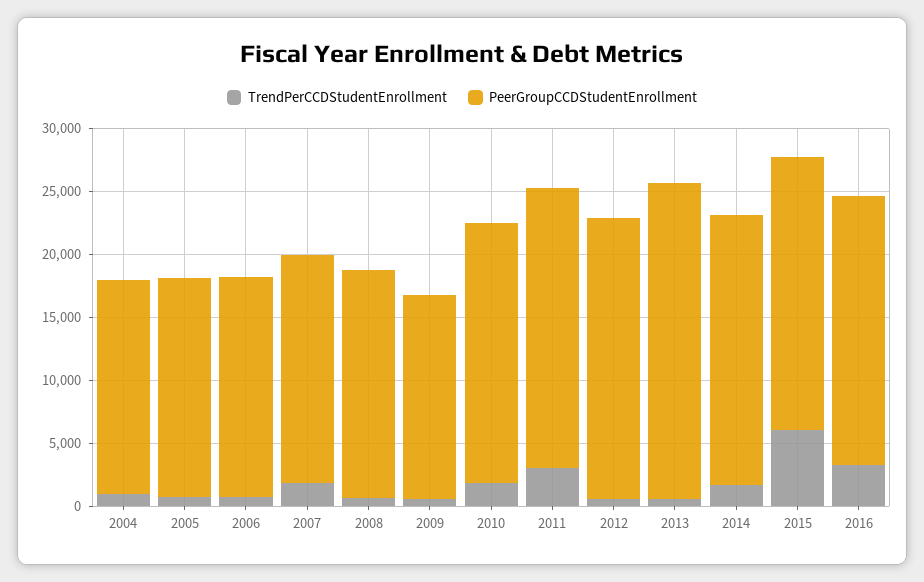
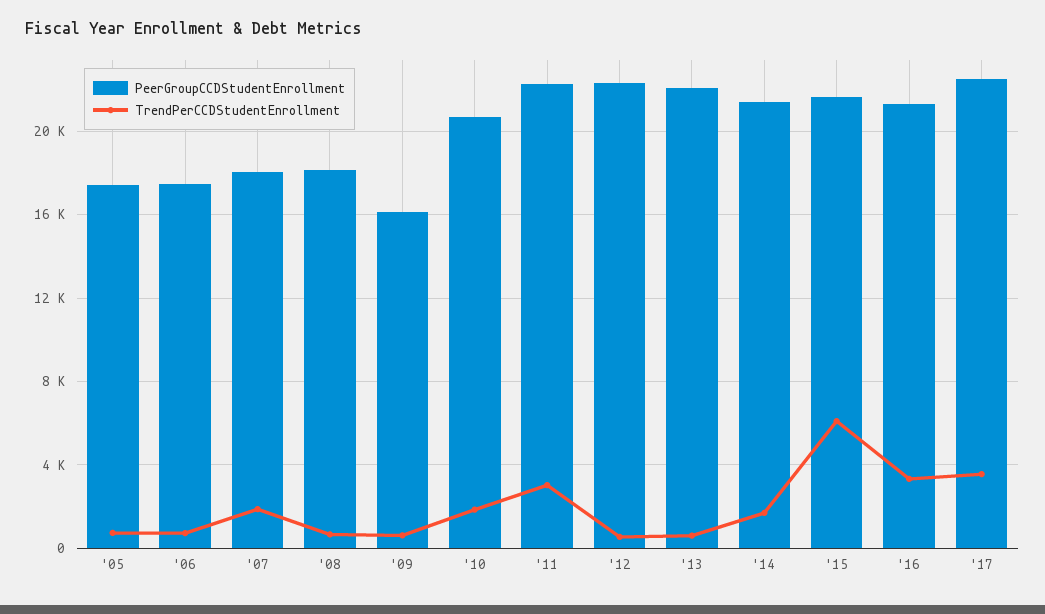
TrendPerCCDStudentEnrollment, 2004: 1000 -> none
PeerGroupCCDStudentEnrollment, 2004: 17000 -> none
PeerGroupCCDStudentEnrollment, 2013: 25000 -> 22000
PeerGroupCCDStudentEnrollment, '17: none -> 22500
TrendPerCCDStudentEnrollment, '17: none -> 3500

